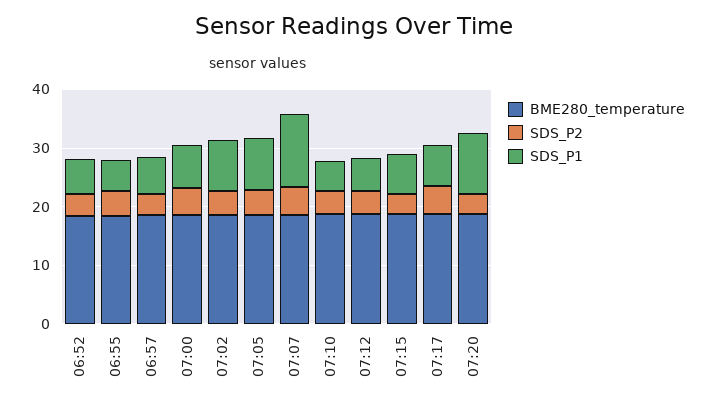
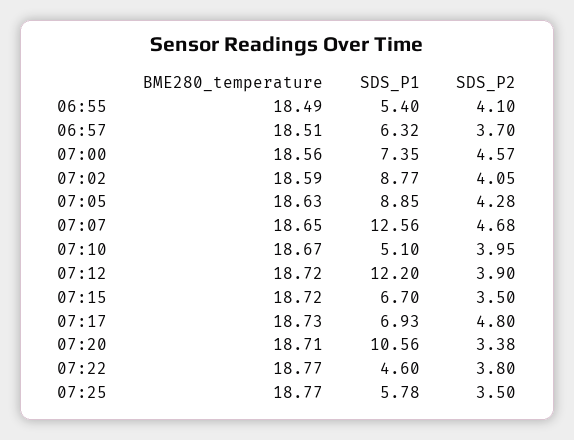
BME280_temperature, 06:52: 18 -> none
SDS_P2, 06:52: 4 -> none
SDS_P1, 06:52: 6 -> none
SDS_P1, 07:12: 6 -> 12.2
BME280_temperature, 07:22: none -> 18.77
SDS_P1, 07:22: none -> 4.6
SDS_P2, 07:22: none -> 3.8
BME280_temperature, 07:25: none -> 18.77
SDS_P1, 07:25: none -> 5.78
SDS_P2, 07:25: none -> 3.5

